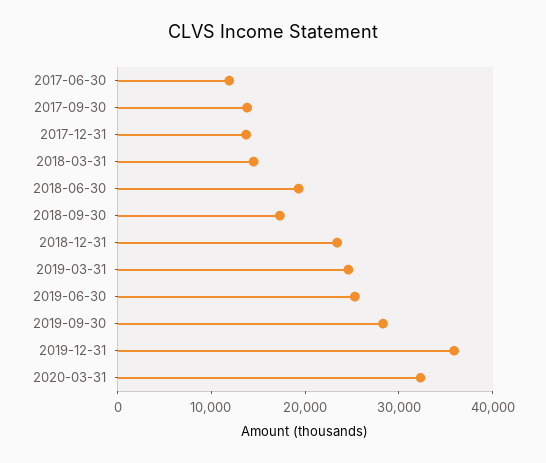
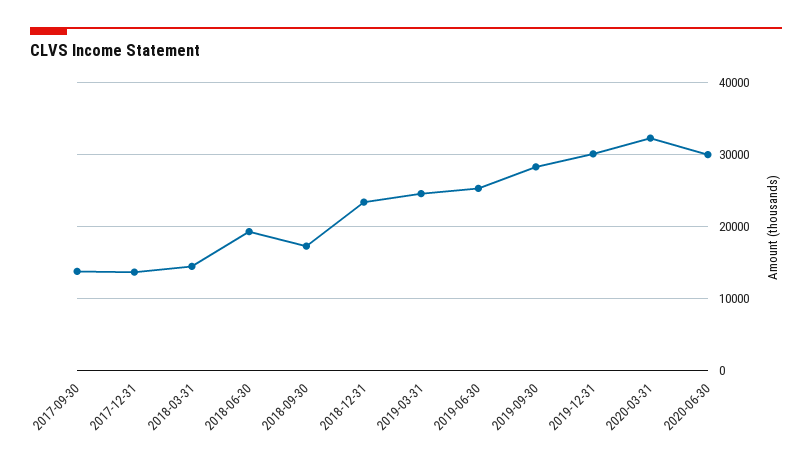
2017-06-30: 12000 -> none
2019-12-31: 36000 -> 30000
2020-06-30: none -> 30000

